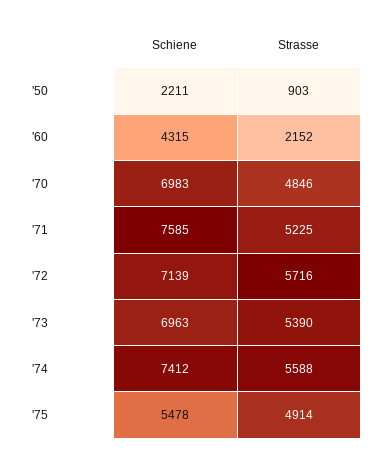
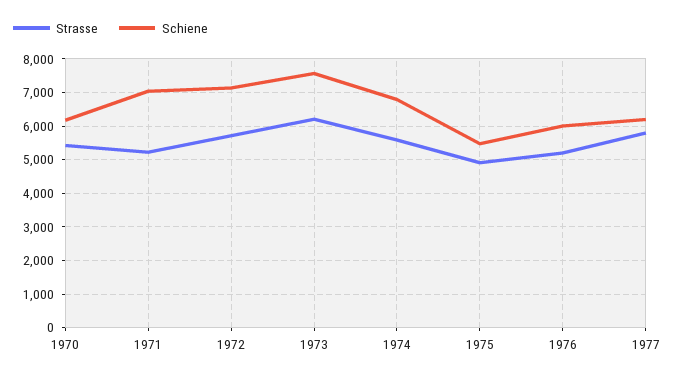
Schiene, '50: 2211 -> none
Strasse, '50: 903 -> none
Schiene, '60: 4315 -> none
Strasse, '60: 2152 -> none
Schiene, '70: 6983 -> 6200
Strasse, '70: 4846 -> 5400
Schiene, '71: 7585 -> 7000
Schiene, '73: 6963 -> 7600
Strasse, '73: 5390 -> 6200
Schiene, '74: 7412 -> 6800
Strasse, 1976: none -> 5200
Schiene, 1976: none -> 6000
Strasse, 1977: none -> 5800
Schiene, 1977: none -> 6200

